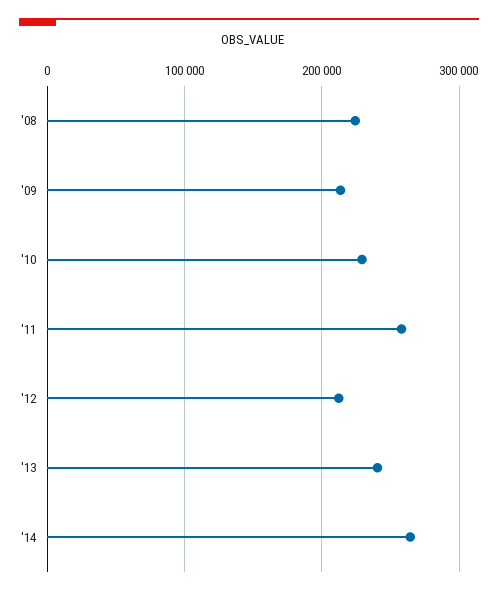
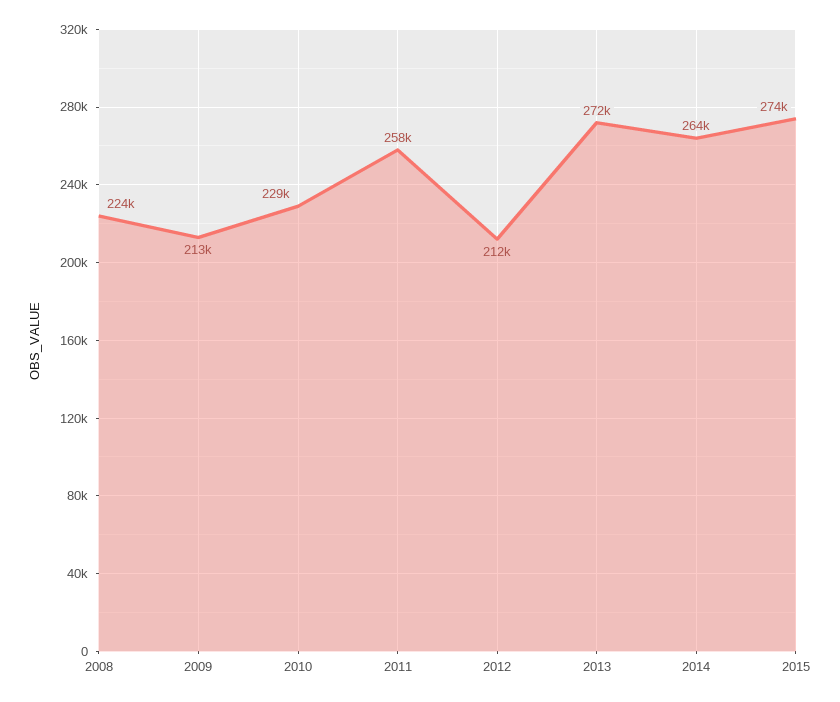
'13: 240000 -> 272000
2015: none -> 274000

